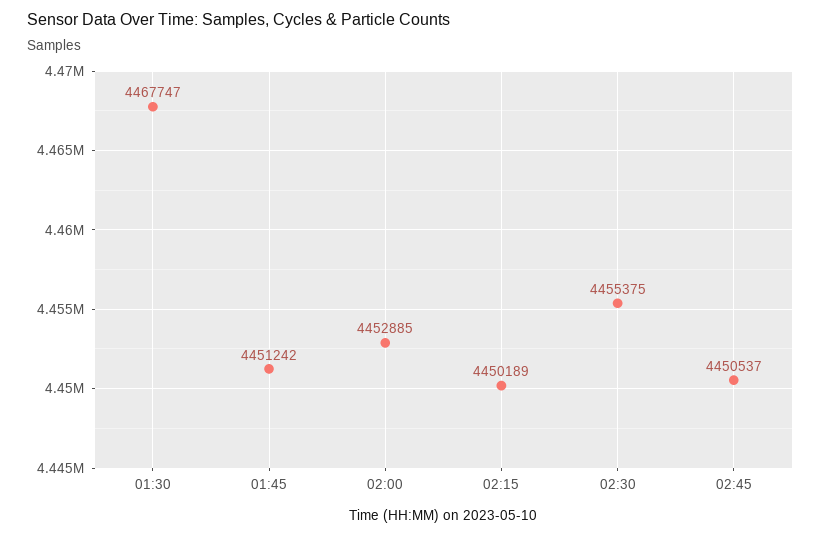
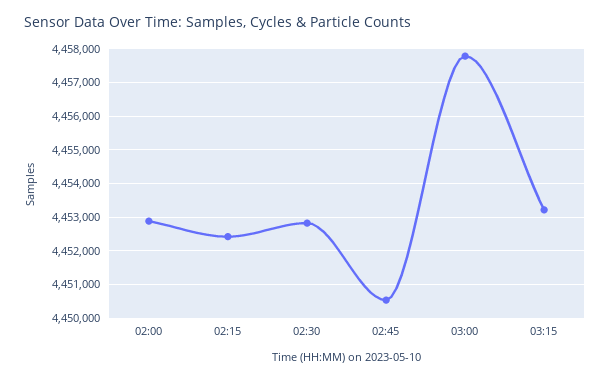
01:30: 4467747 -> none
01:45: 4451242 -> none
02:15: 4450189 -> 4452400
02:30: 4455375 -> 4452800
03:00: none -> 4457800
03:15: none -> 4453200

